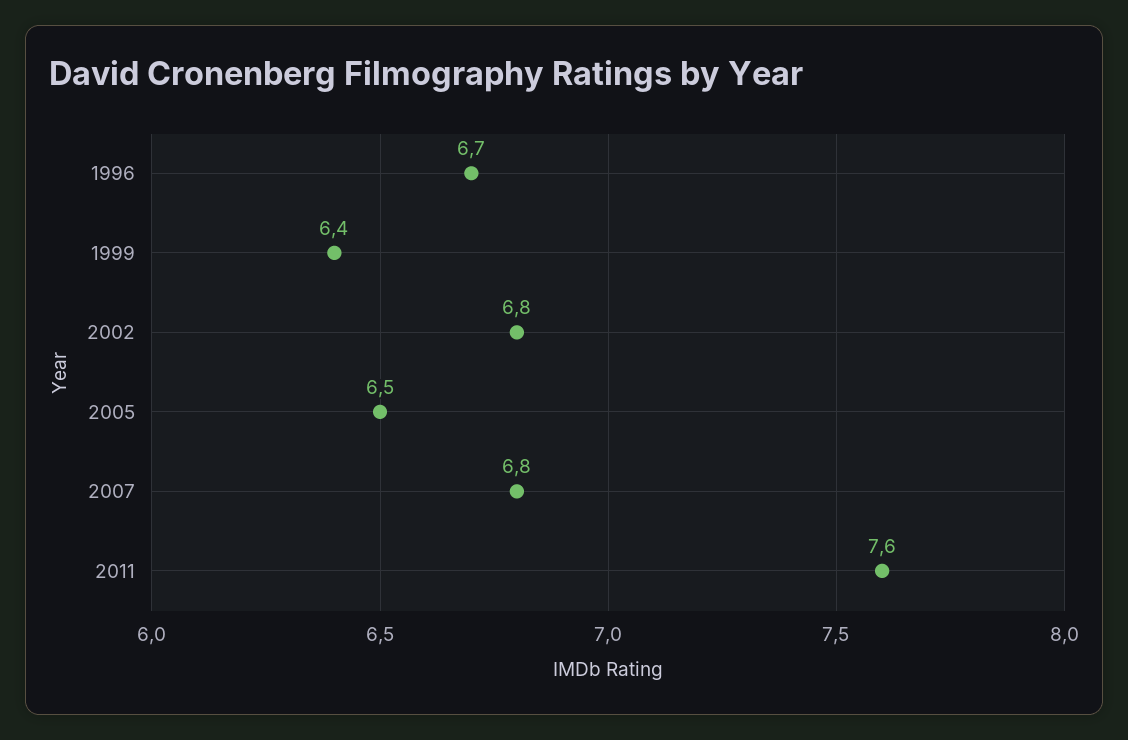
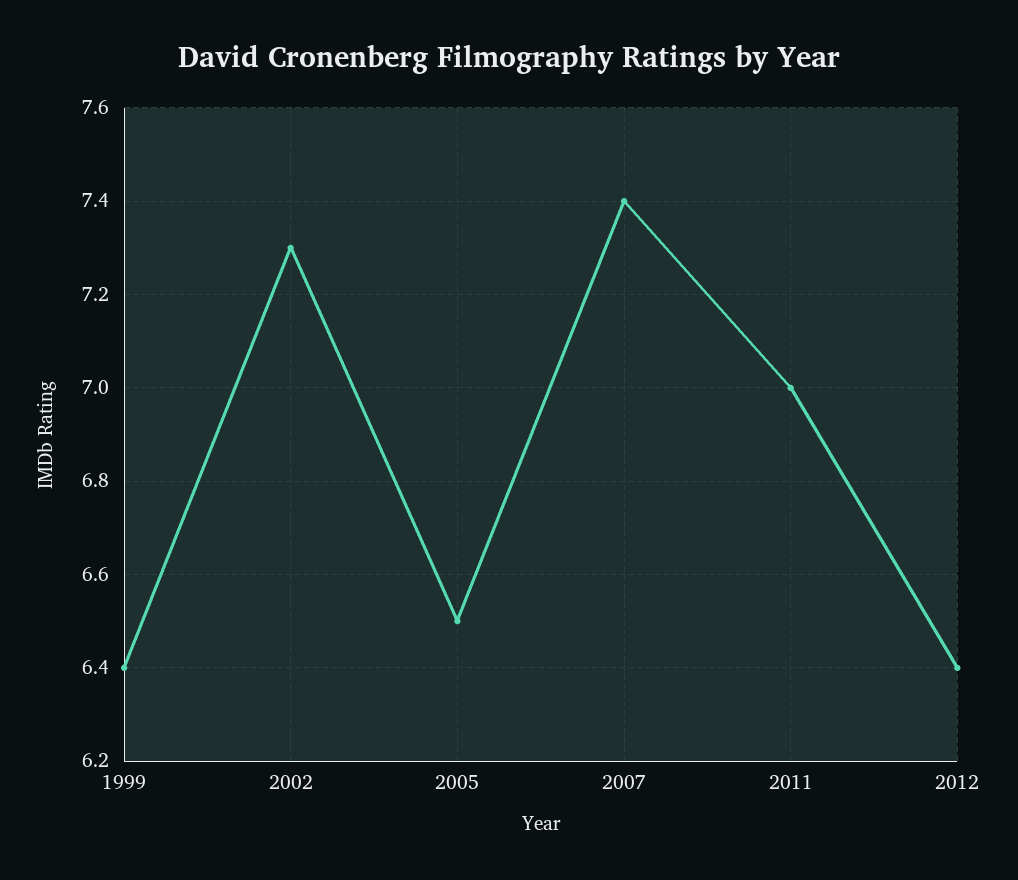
1996: 6.7 -> none
2002: 6.8 -> 7.3
2007: 6.8 -> 7.4
2011: 7.6 -> 7
2012: none -> 6.4

